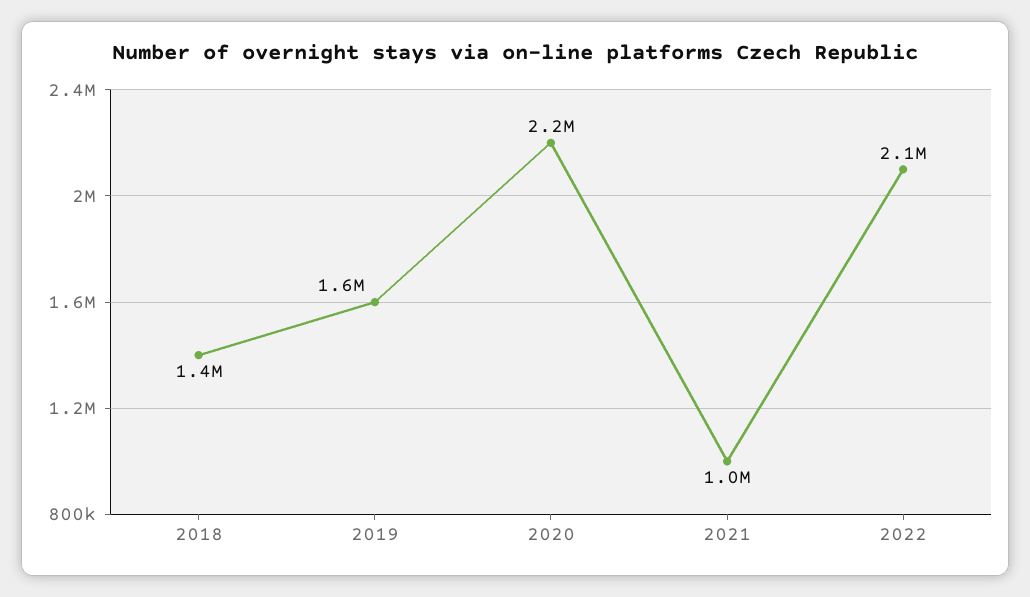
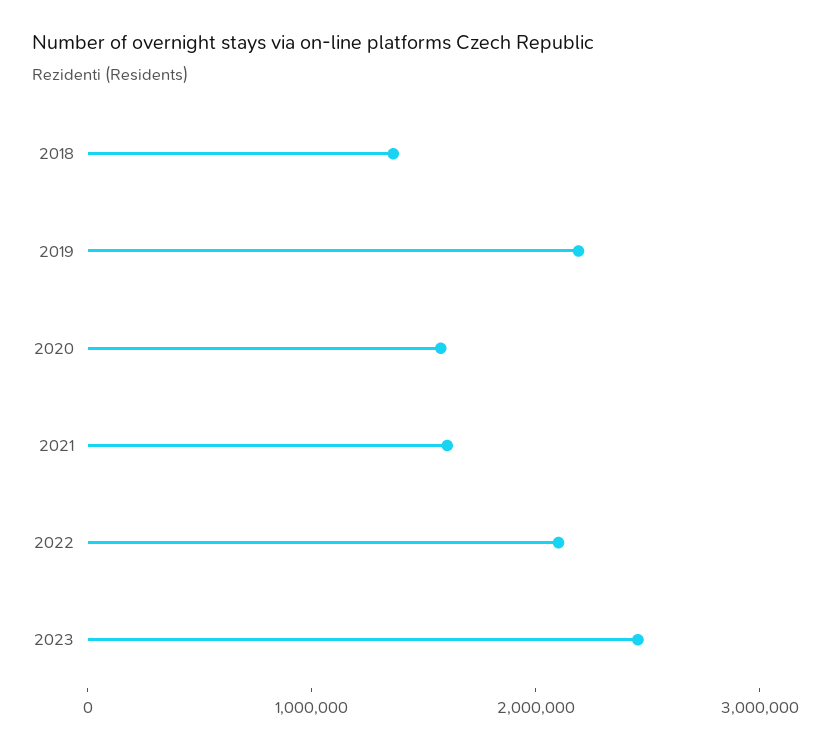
2019: 1600000 -> 2200000
2020: 2200000 -> 1600000
2021: 1000000 -> 1600000
2023: none -> 2400000

